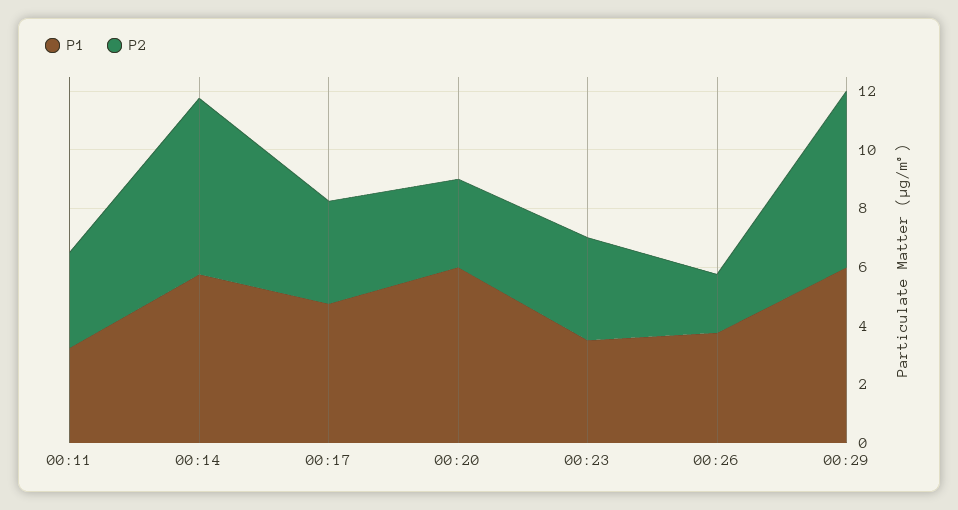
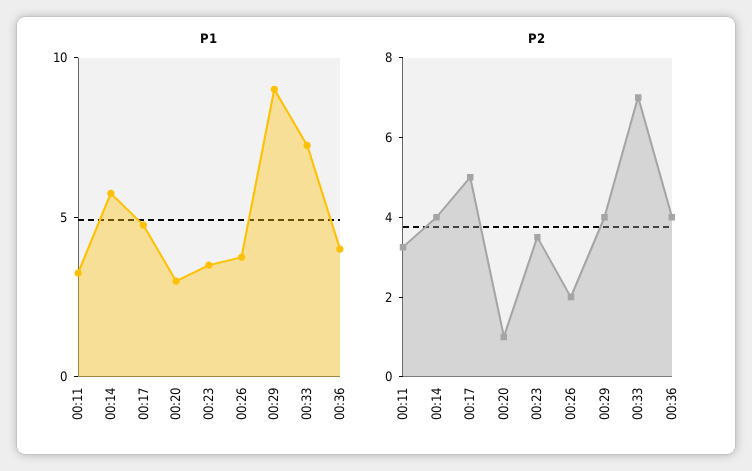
P2, 00:14: 6 -> 4
P2, 00:17: 3.5 -> 5
P1, 00:20: 6 -> 3
P2, 00:20: 3 -> 1
P1, 00:29: 6 -> 9
P2, 00:29: 6 -> 4
P1, 00:33: none -> 7
P1, 00:36: none -> 4
P2, 00:33: none -> 7
P2, 00:36: none -> 4

